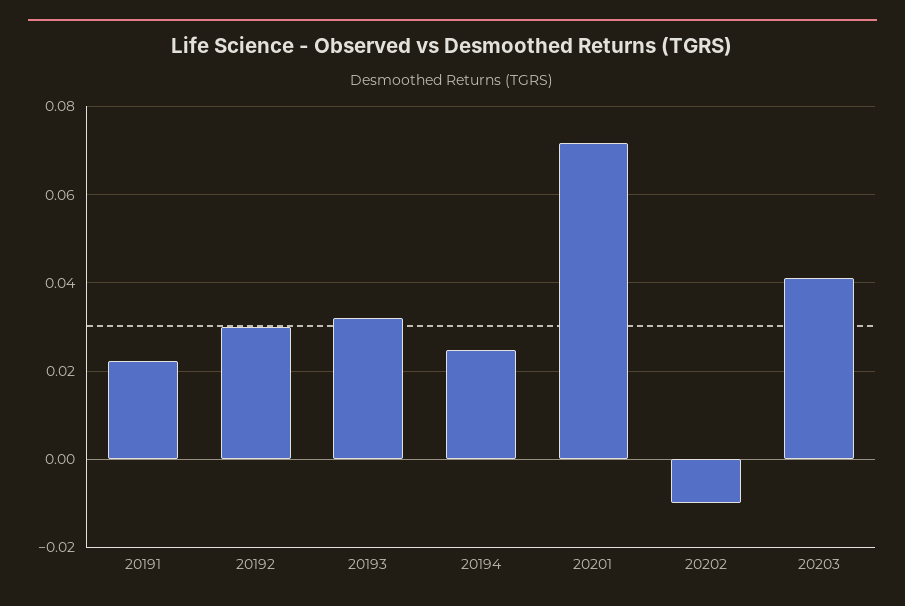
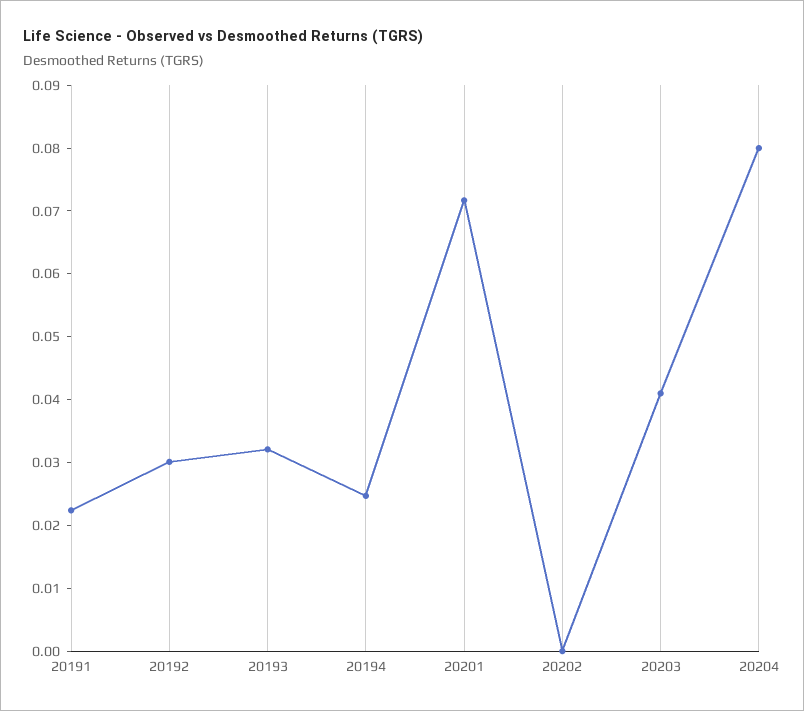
20202: -0.01 -> 0
20204: none -> 0.08

